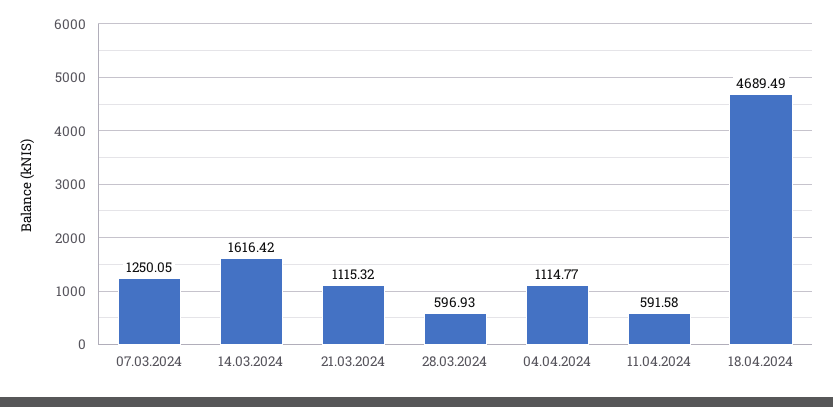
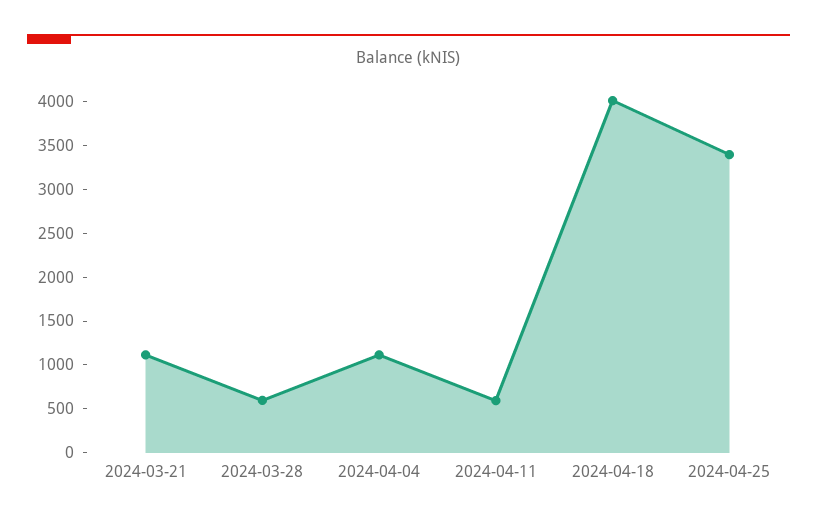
07.03.2024: 1250.05 -> none
14.03.2024: 1616.42 -> none
18.04.2024: 4689.49 -> 4000
2024-04-25: none -> 3400

